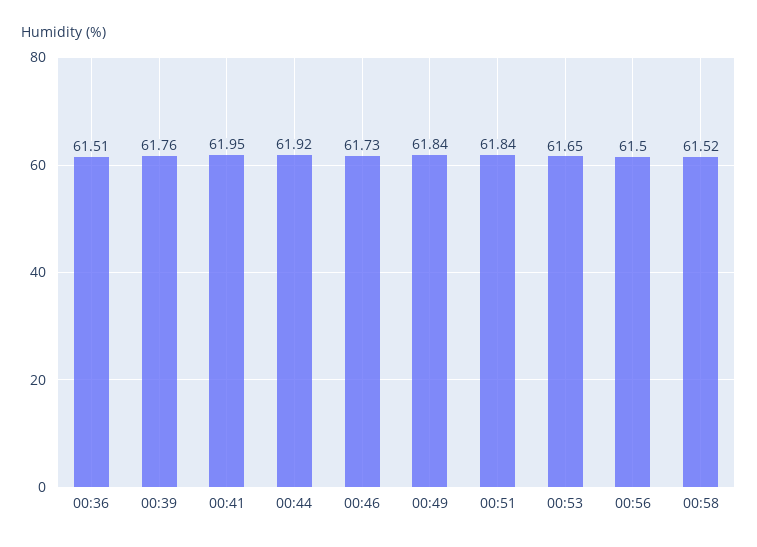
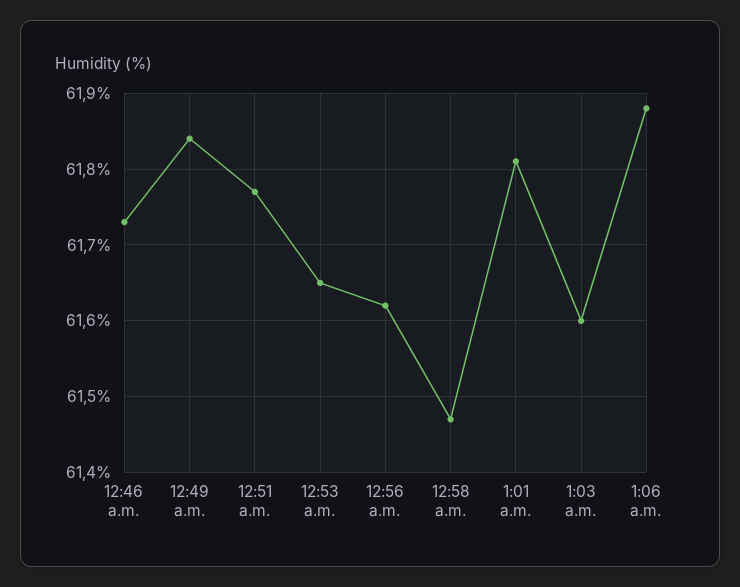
00:36: 61.51 -> none
00:39: 61.76 -> none
00:41: 61.95 -> none
00:44: 61.92 -> none
00:51: 61.84 -> 61.77
00:56: 61.5 -> 61.62
00:58: 61.52 -> 61.47
1:01 a.m.: none -> 61.81
1:03 a.m.: none -> 61.6
1:06 a.m.: none -> 61.88

